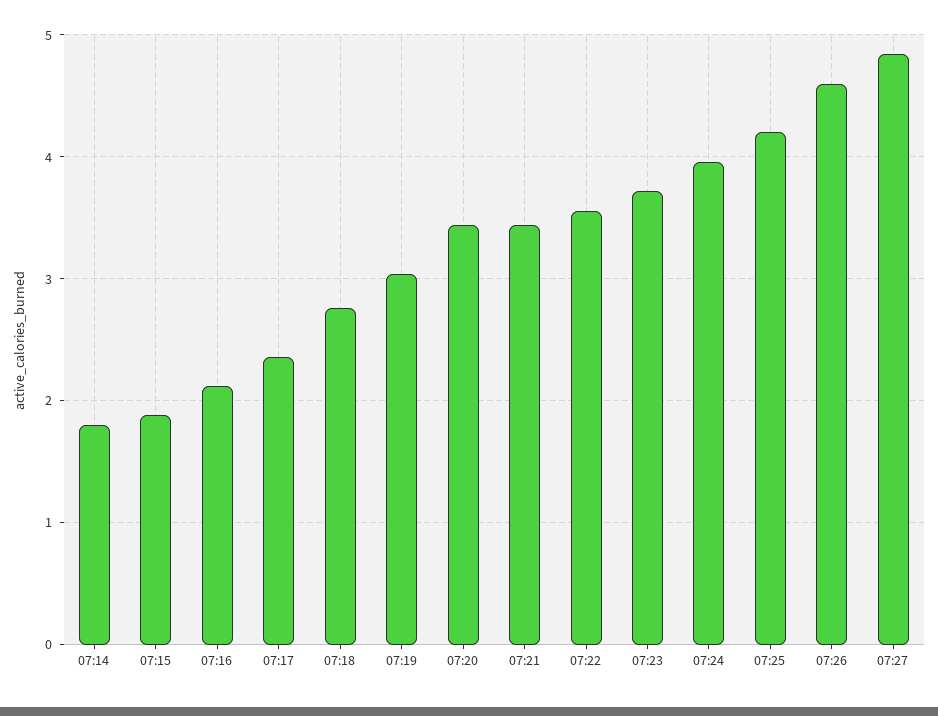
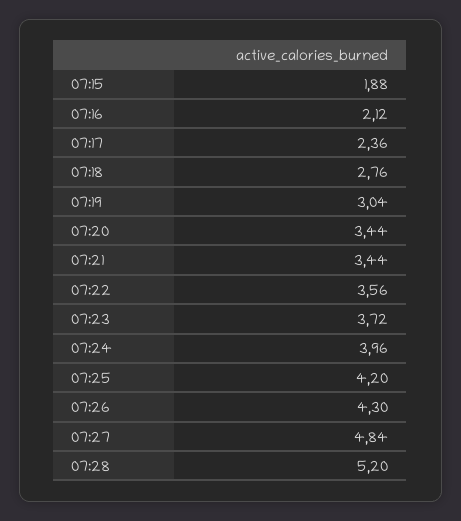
07:14: 1.8 -> none
07:26: 4.6 -> 4.3
07:28: none -> 5.2

